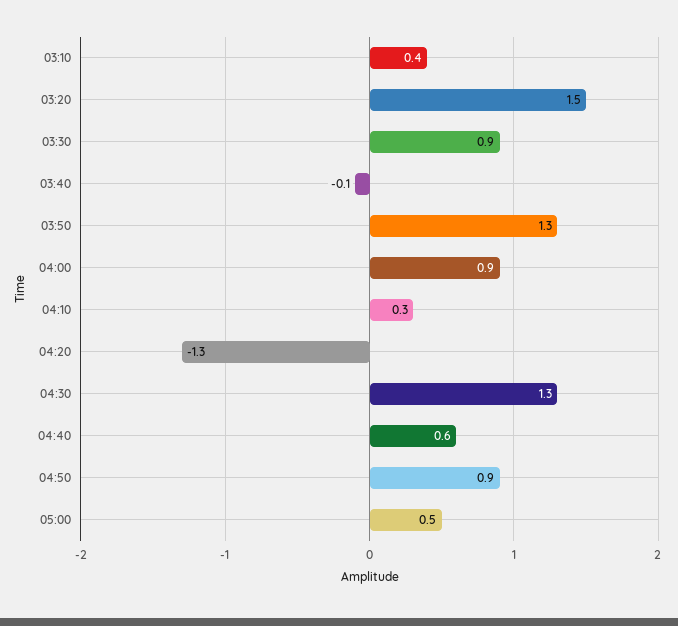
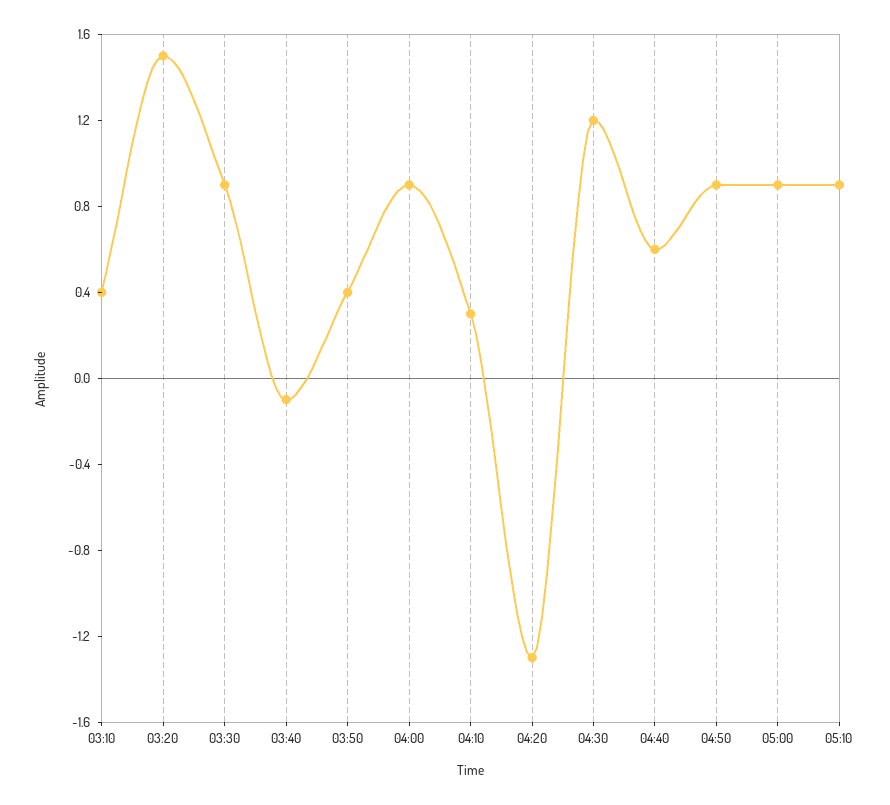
03:50: 1.3 -> 0.4
04:30: 1.3 -> 1.2
05:00: 0.5 -> 0.9
05:10: none -> 0.9

